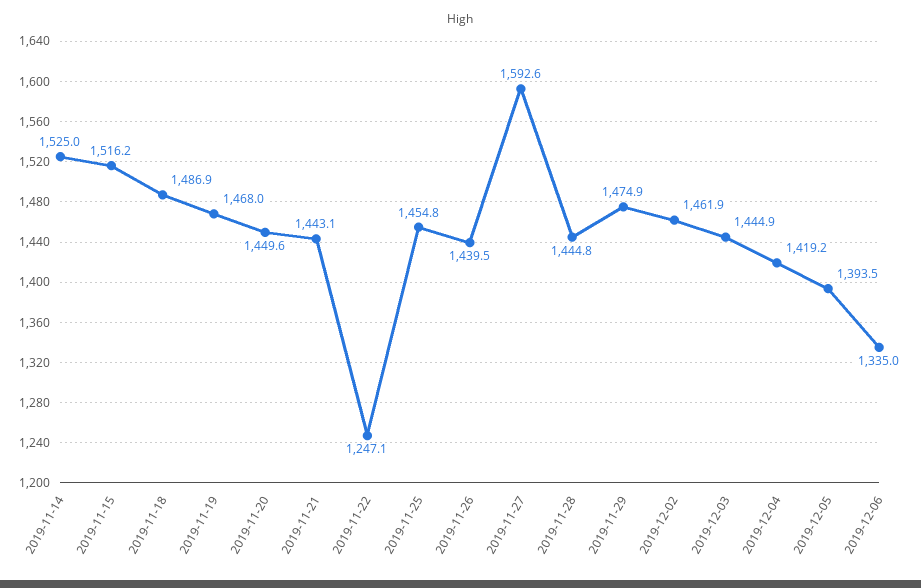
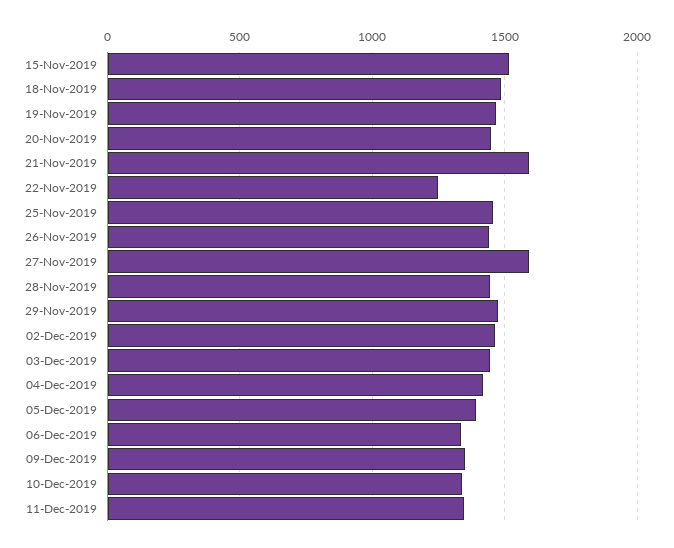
2019-11-14: 1525 -> none
2019-11-21: 1443.1 -> 1600
09-Dec-2019: none -> 1350
10-Dec-2019: none -> 1350
11-Dec-2019: none -> 1350

